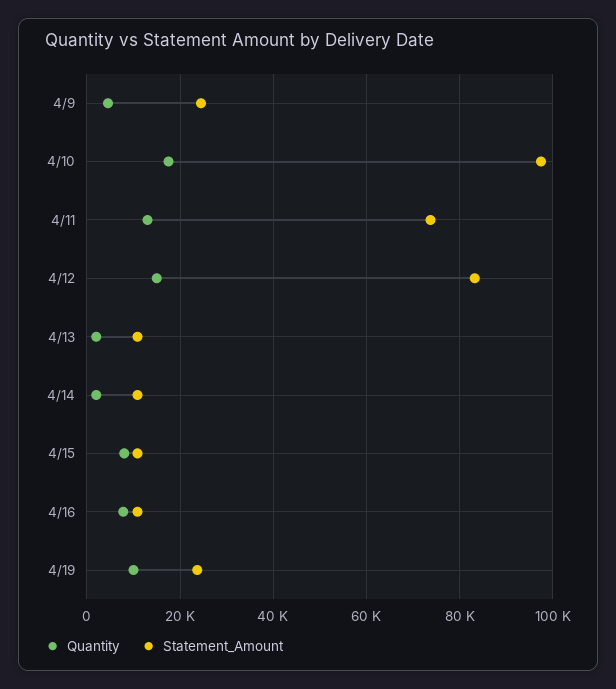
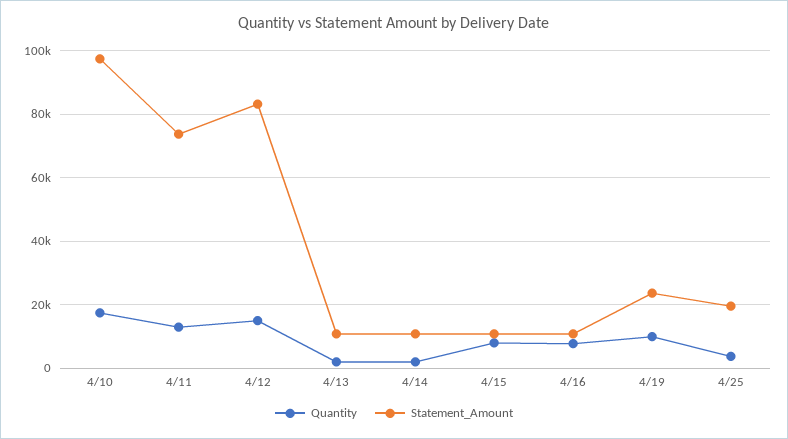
Quantity, 4/9: 4000 -> none
Statement_Amount, 4/9: 24000 -> none
Quantity, 4/25: none -> 4000
Statement_Amount, 4/25: none -> 20000

